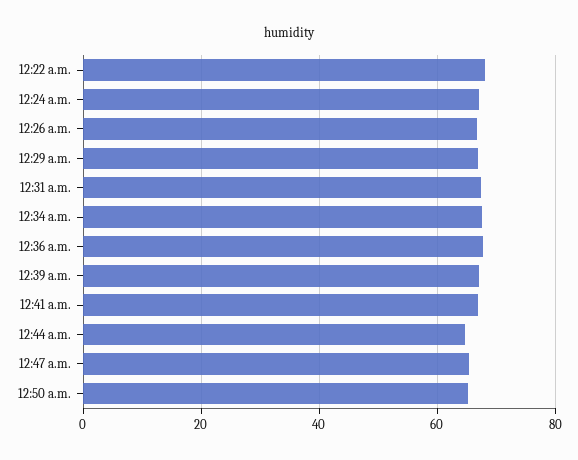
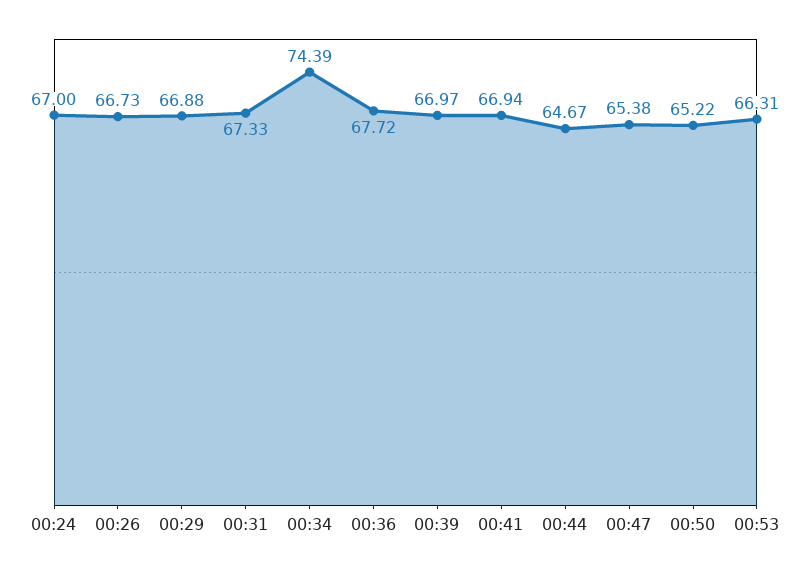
12:22 a.m.: 68 -> none
12:34 a.m.: 68 -> 74.39
00:53: none -> 66.31

